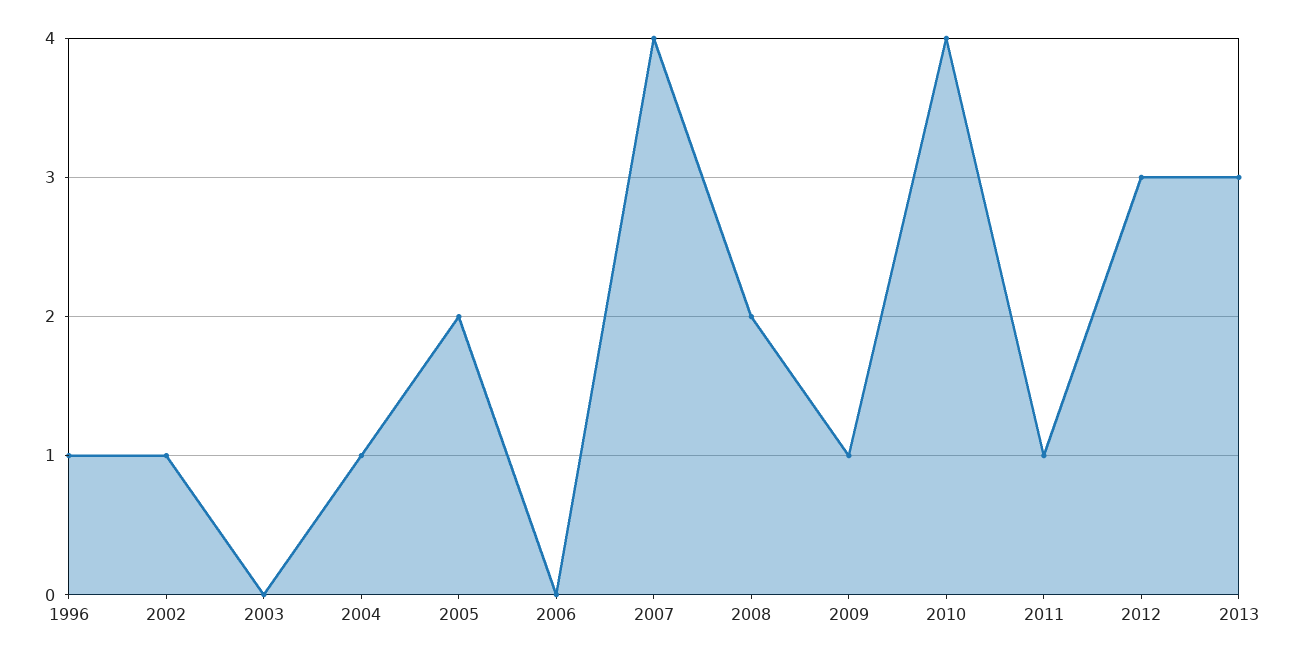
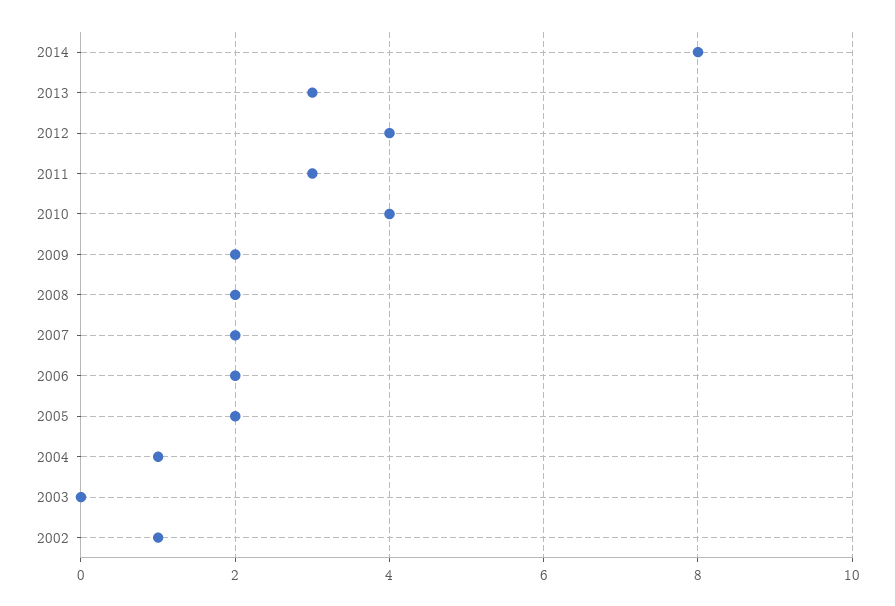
1996: 1 -> none
2006: 0 -> 2
2007: 4 -> 2
2009: 1 -> 2
2011: 1 -> 3
2012: 3 -> 4
2014: none -> 8

